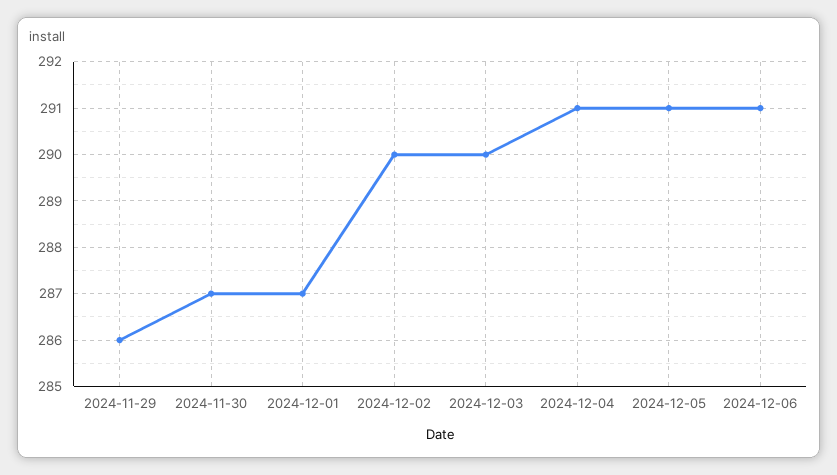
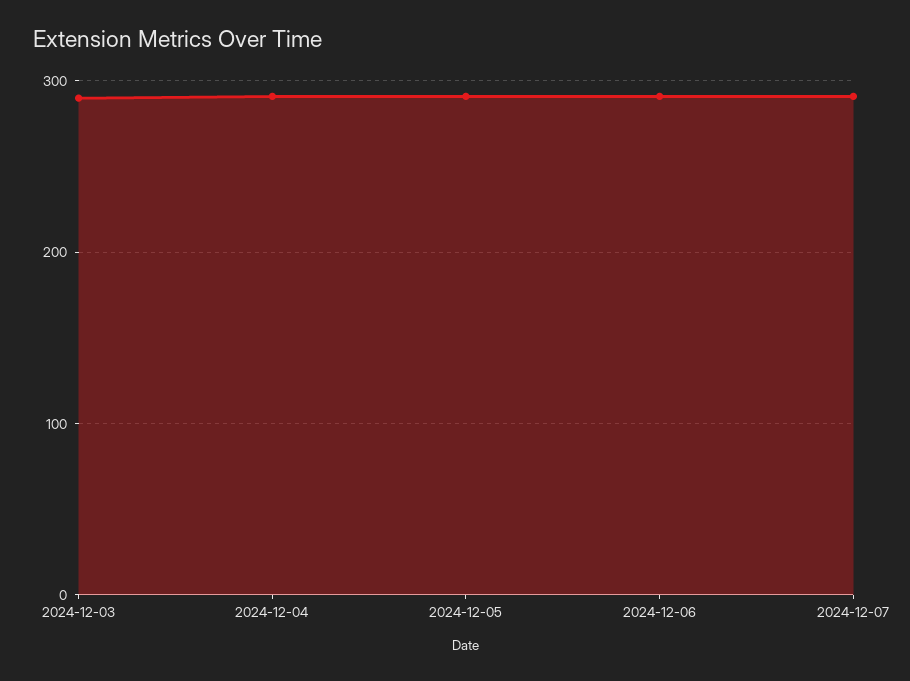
2024-11-29: 286 -> none
2024-11-30: 287 -> none
2024-12-01: 287 -> none
2024-12-02: 290 -> none
2024-12-07: none -> 290

